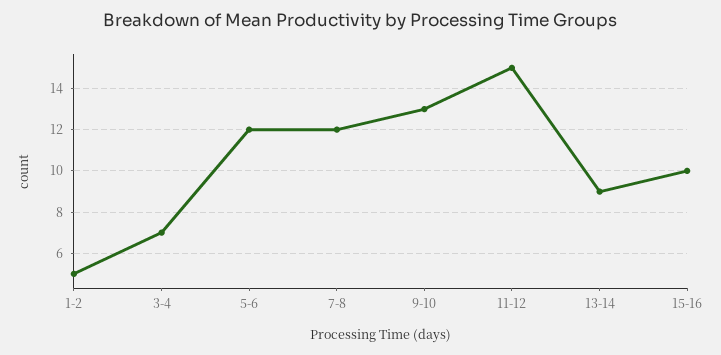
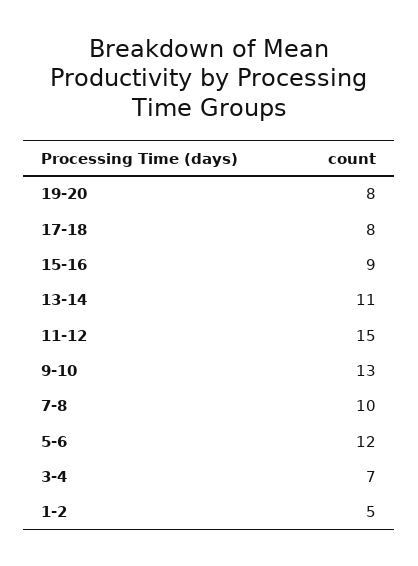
7-8: 12 -> 10
13-14: 9 -> 11
15-16: 10 -> 9
19-20: none -> 8
17-18: none -> 8

